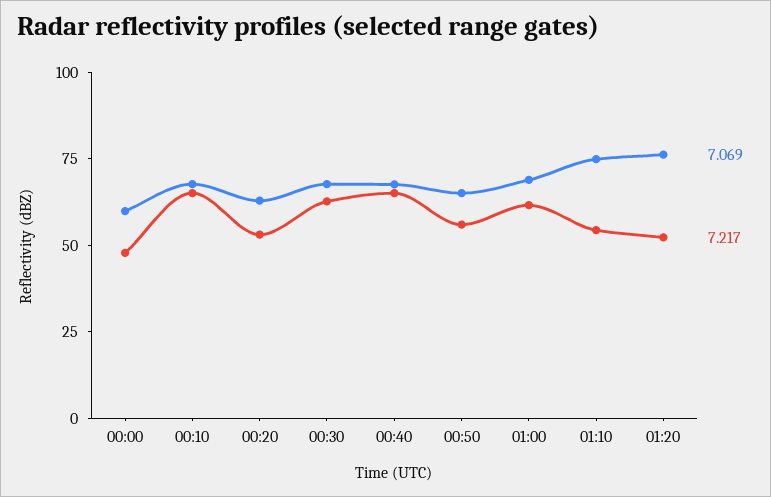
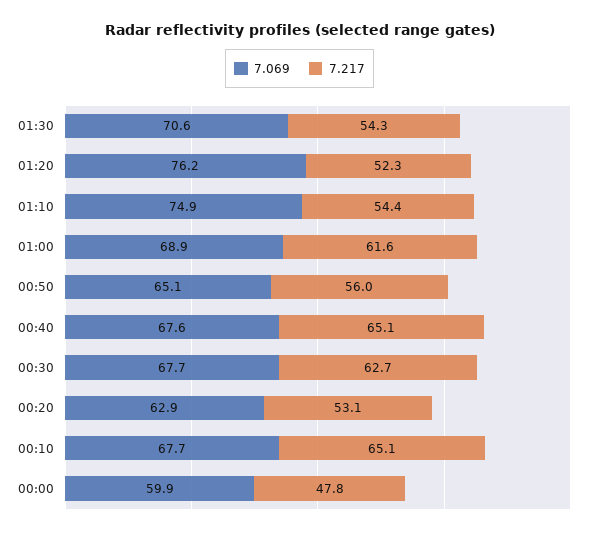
7.069, 01:30: none -> 70.6
7.217, 01:30: none -> 54.3

